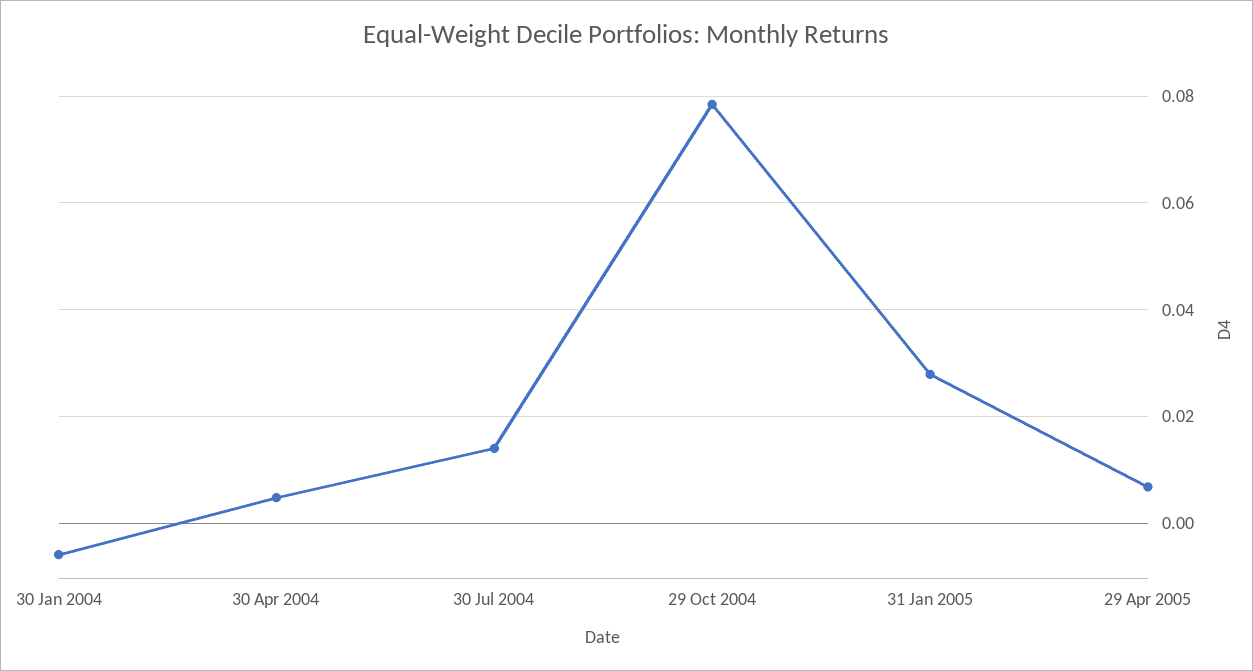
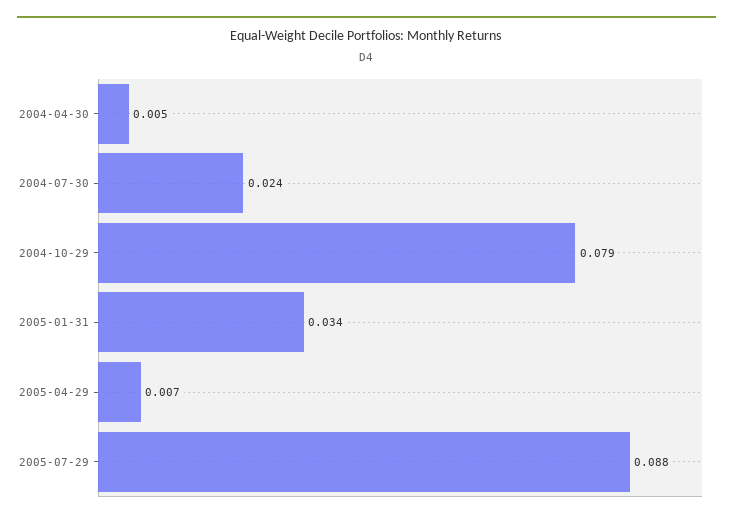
30 Jan 2004: -0.006 -> none
30 Jul 2004: 0.014 -> 0.024
31 Jan 2005: 0.028 -> 0.034
2005-07-29: none -> 0.088

